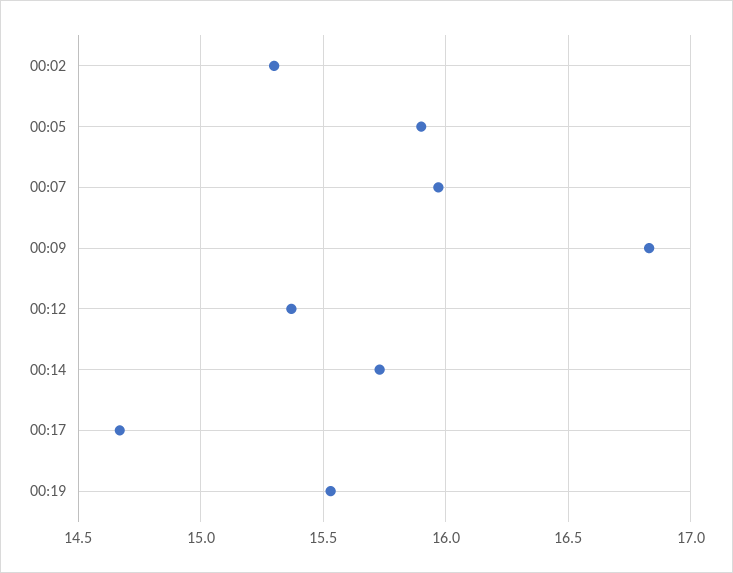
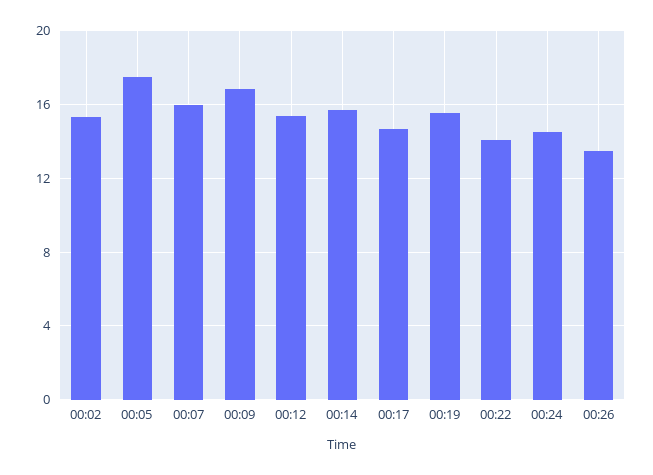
00:05: 15.9 -> 17.5
00:22: none -> 14
00:24: none -> 14.5
00:26: none -> 13.5

